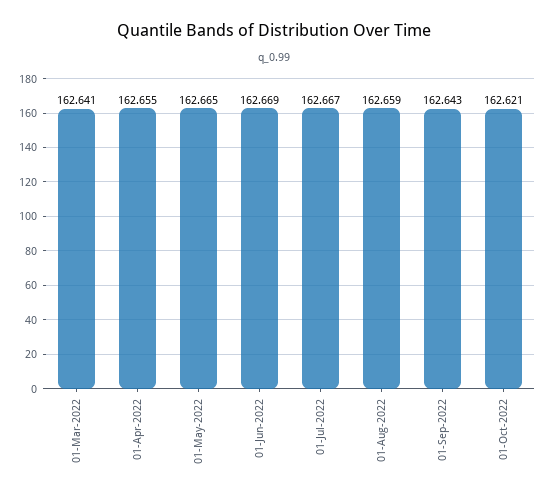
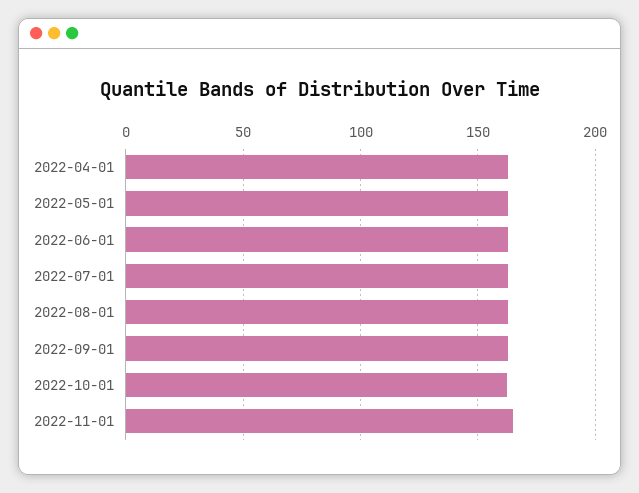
01-Mar-2022: 162.641 -> none
2022-11-01: none -> 165

